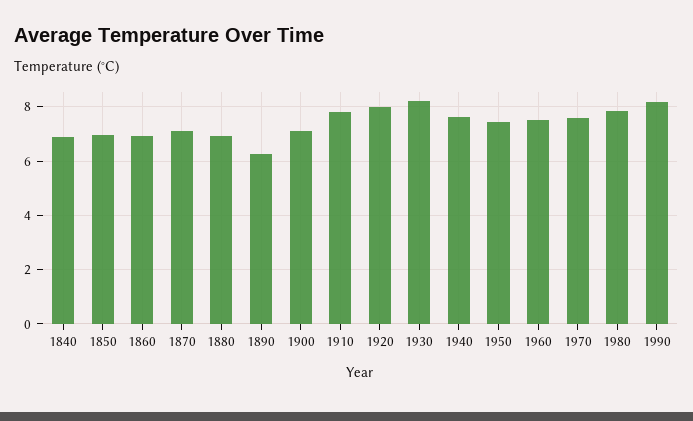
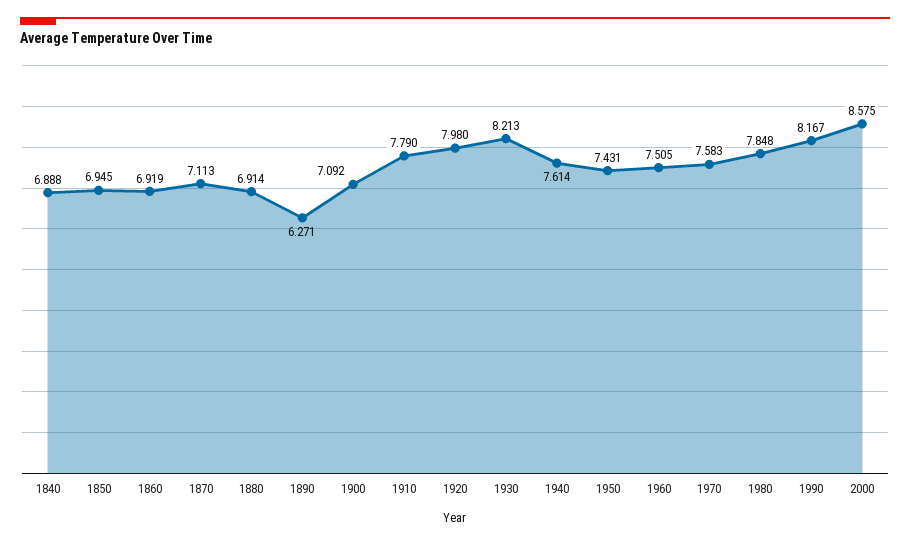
2000: none -> 8.575

